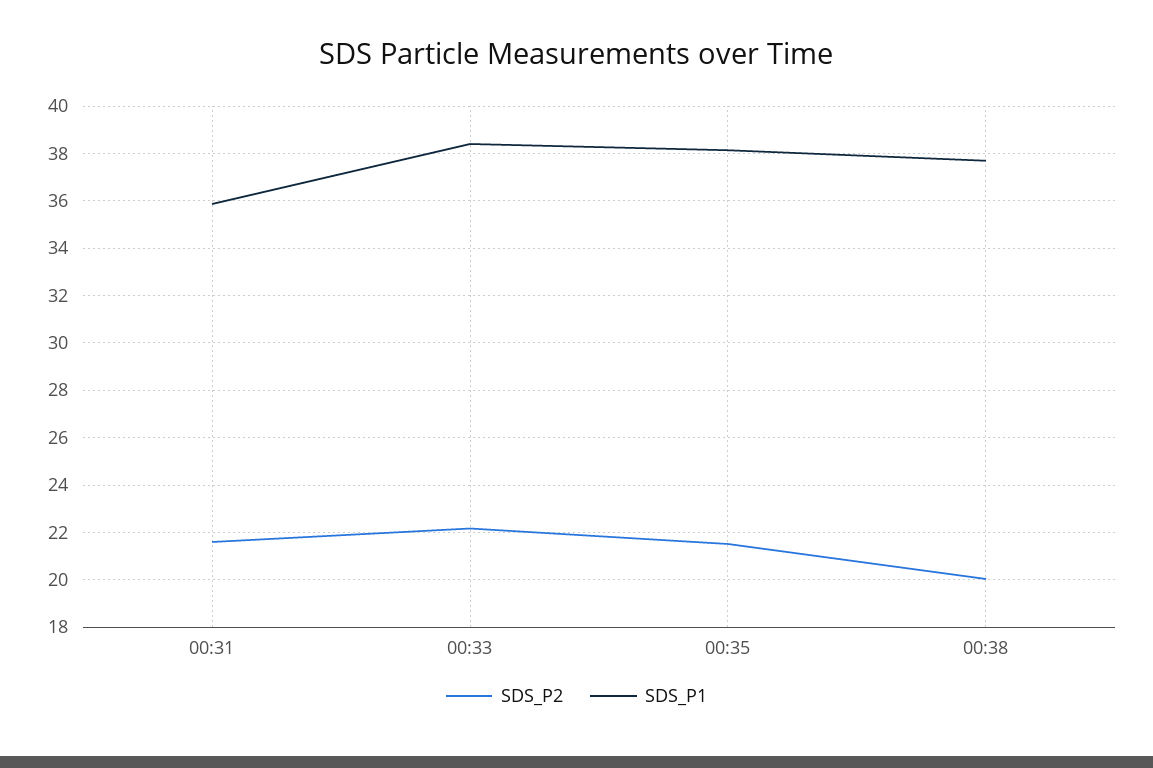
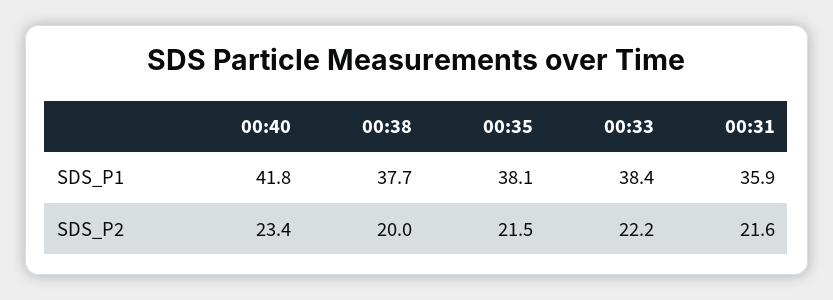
SDS_P1, 00:40: none -> 41.8
SDS_P2, 00:40: none -> 23.4

